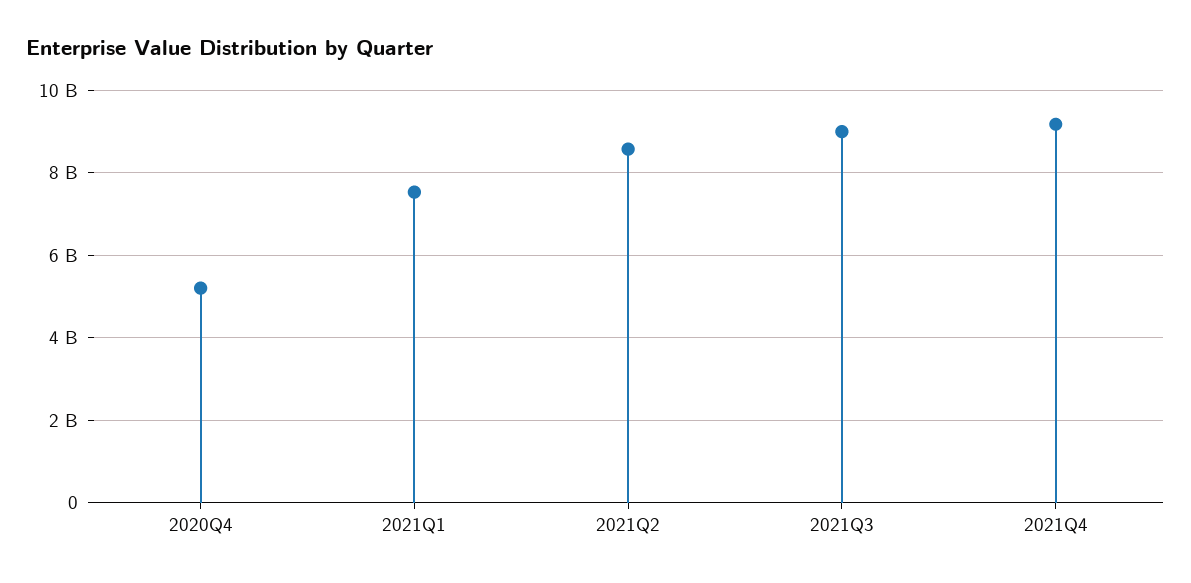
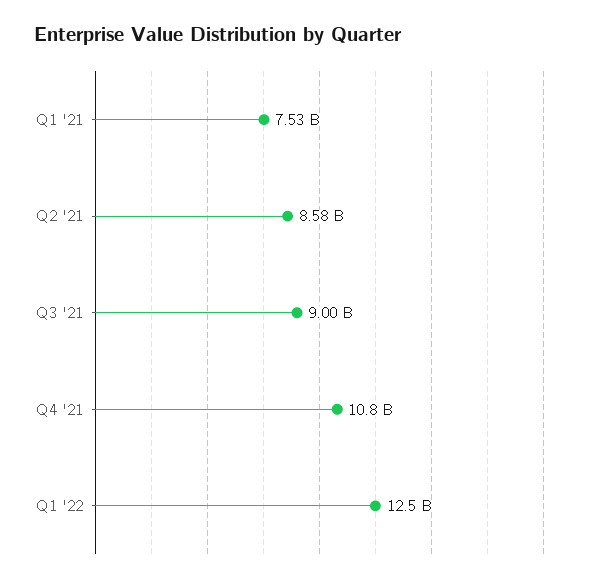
2020Q4: 5200000000 -> none
2021Q4: 9200000000 -> 10800000000
Q1 '22: none -> 12500000000

